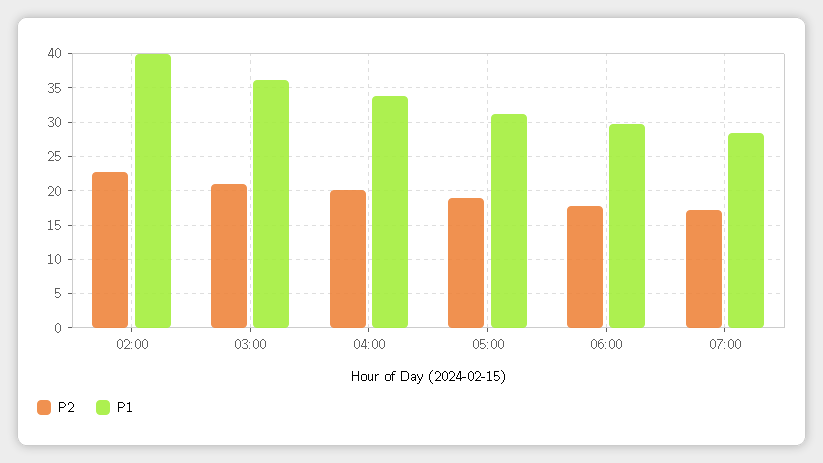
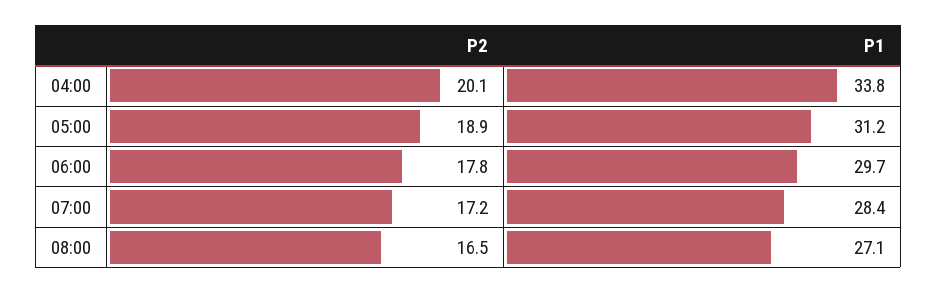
P2, 02:00: 23 -> none
P1, 02:00: 40 -> none
P2, 03:00: 21 -> none
P1, 03:00: 36 -> none
P2, 08:00: none -> 16.5
P1, 08:00: none -> 27.1

